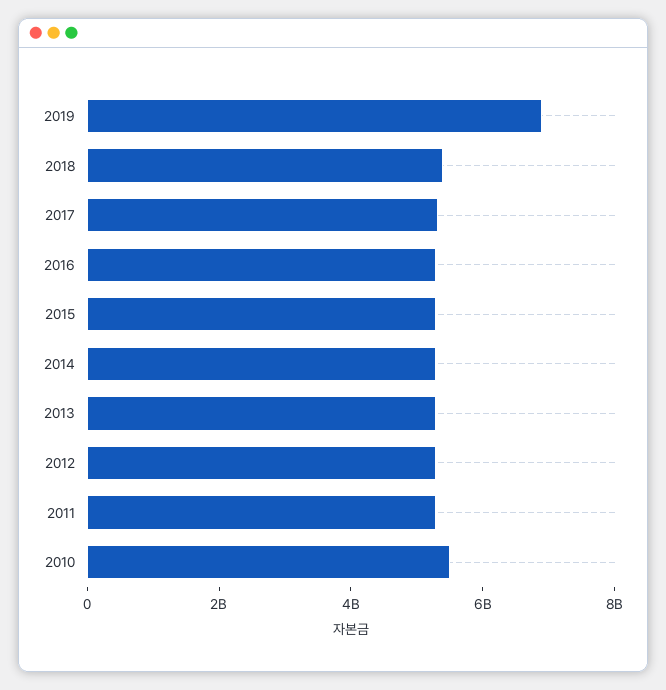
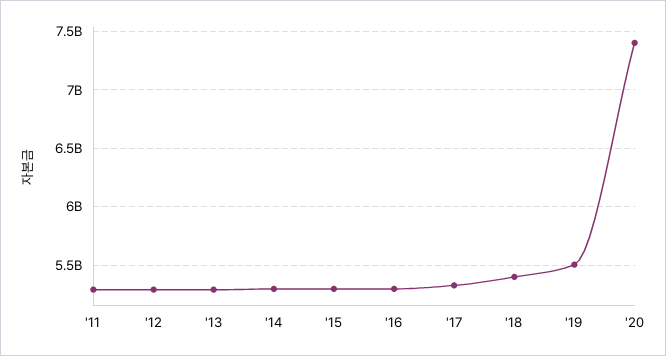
2019: 7000000000 -> 5500000000
2010: 5500000000 -> none
'20: none -> 7400000000

